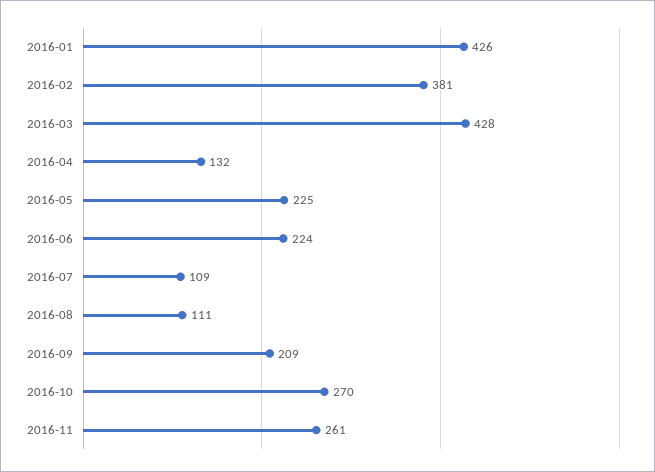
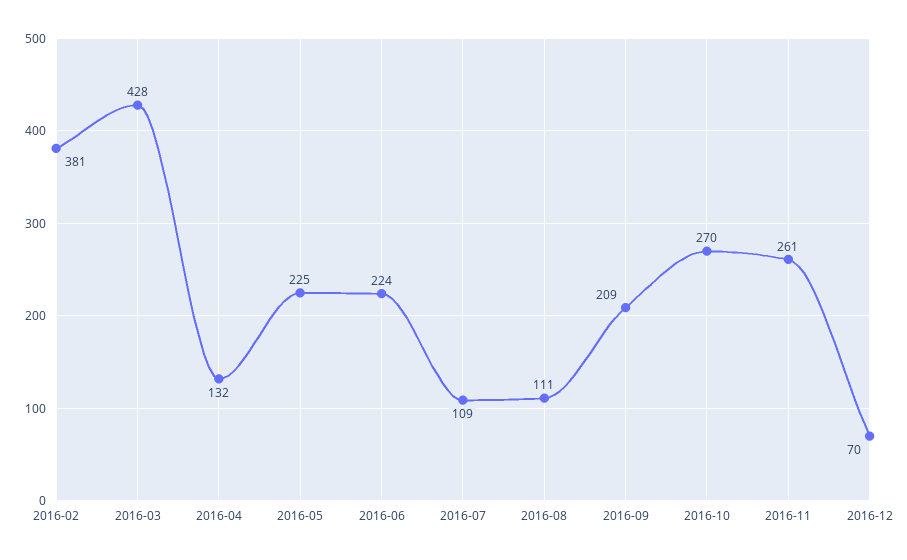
2016-01: 426 -> none
2016-12: none -> 70

